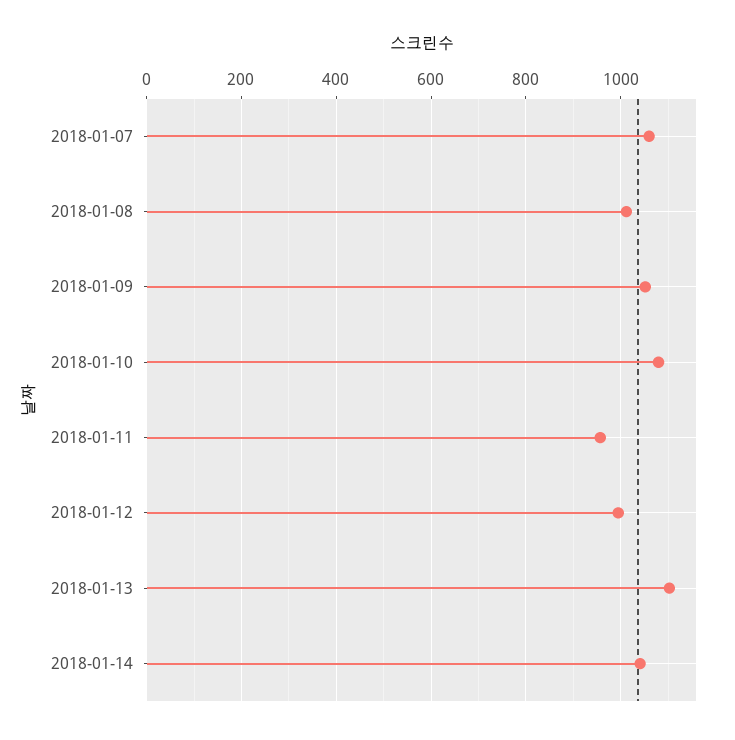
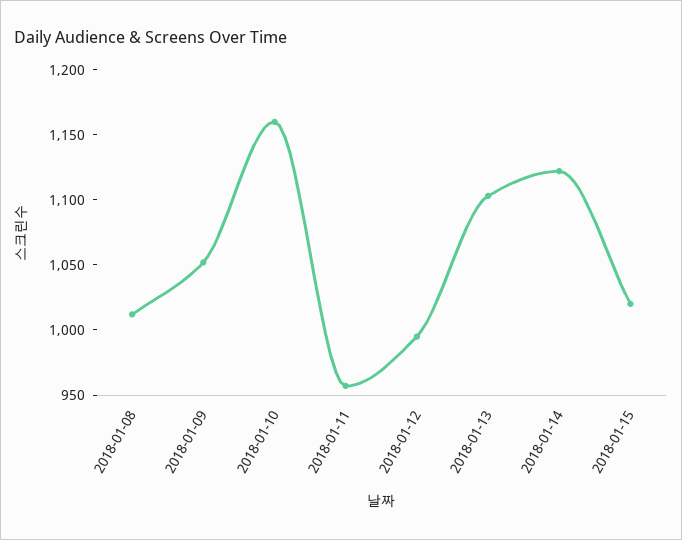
2018-01-07: 1060 -> none
2018-01-10: 1080 -> 1160
2018-01-14: 1040 -> 1120
2018-01-15: none -> 1020

